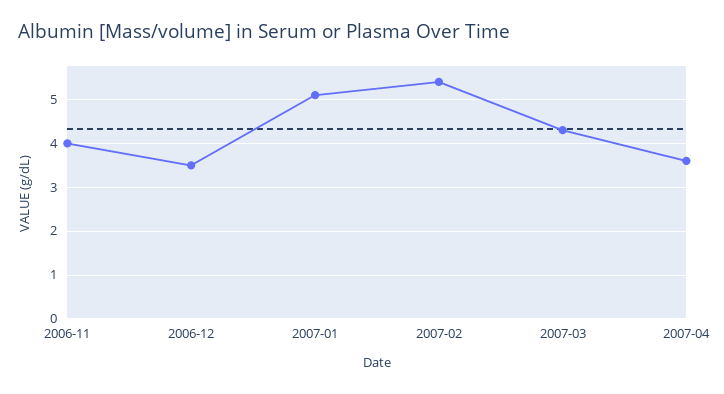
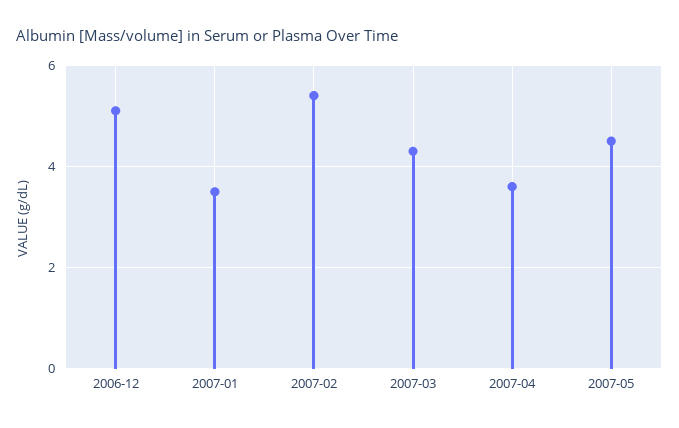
2006-11: 4 -> none
2006-12: 3.5 -> 5
2007-01: 5 -> 3.5
2007-05: none -> 4.5

